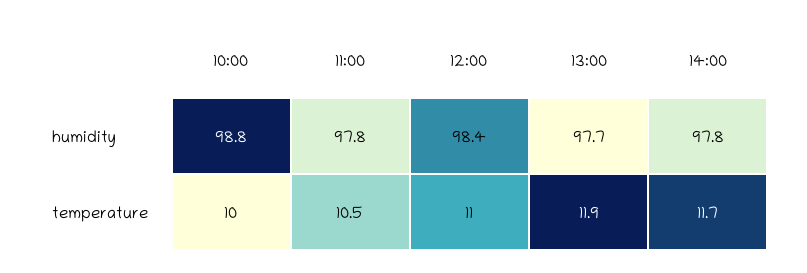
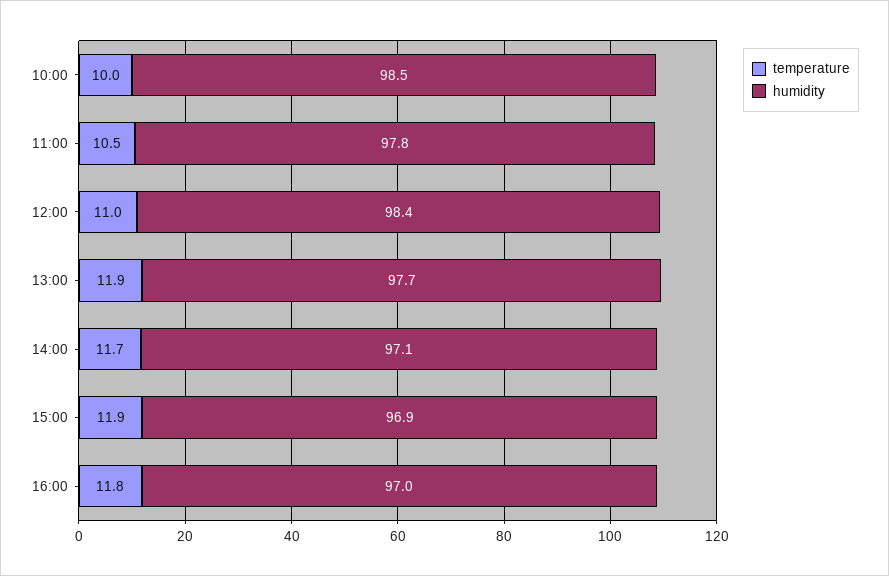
humidity, 10:00: 98.8 -> 98.5
humidity, 14:00: 97.8 -> 97.1
temperature, 15:00: none -> 11.9
humidity, 15:00: none -> 96.9
temperature, 16:00: none -> 11.8
humidity, 16:00: none -> 97

